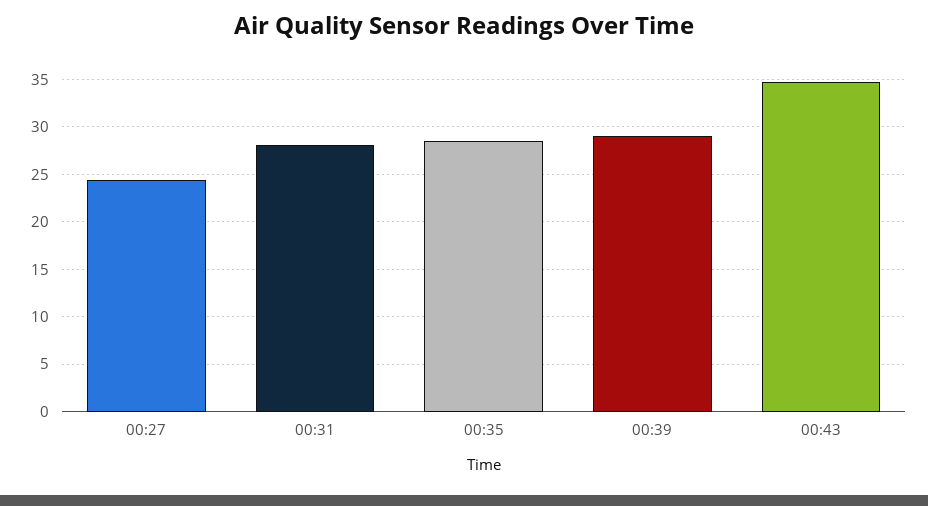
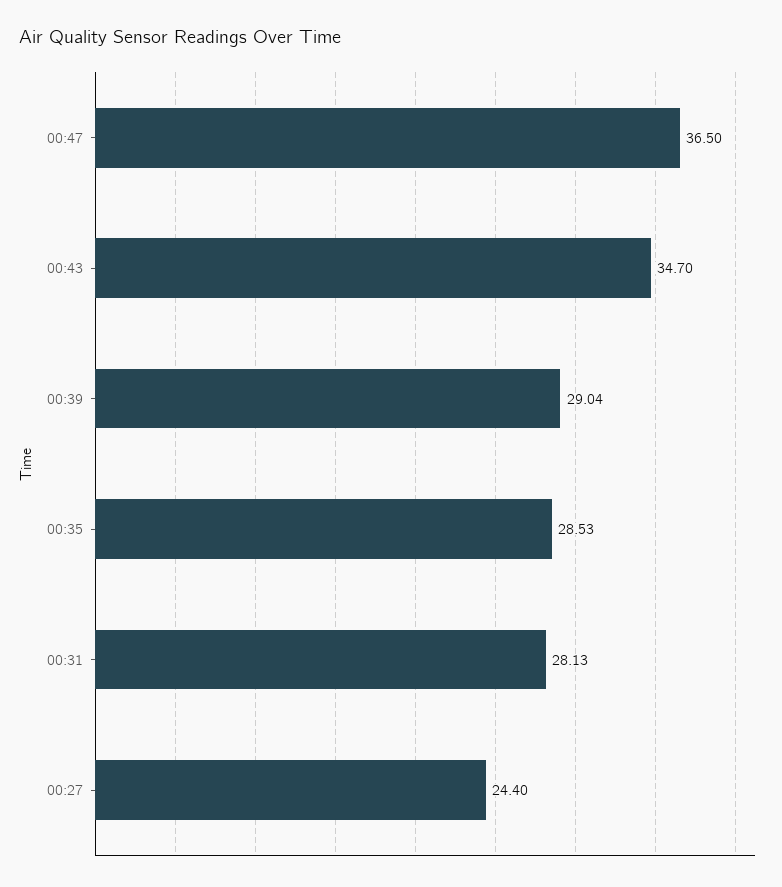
00:47: none -> 36.5

